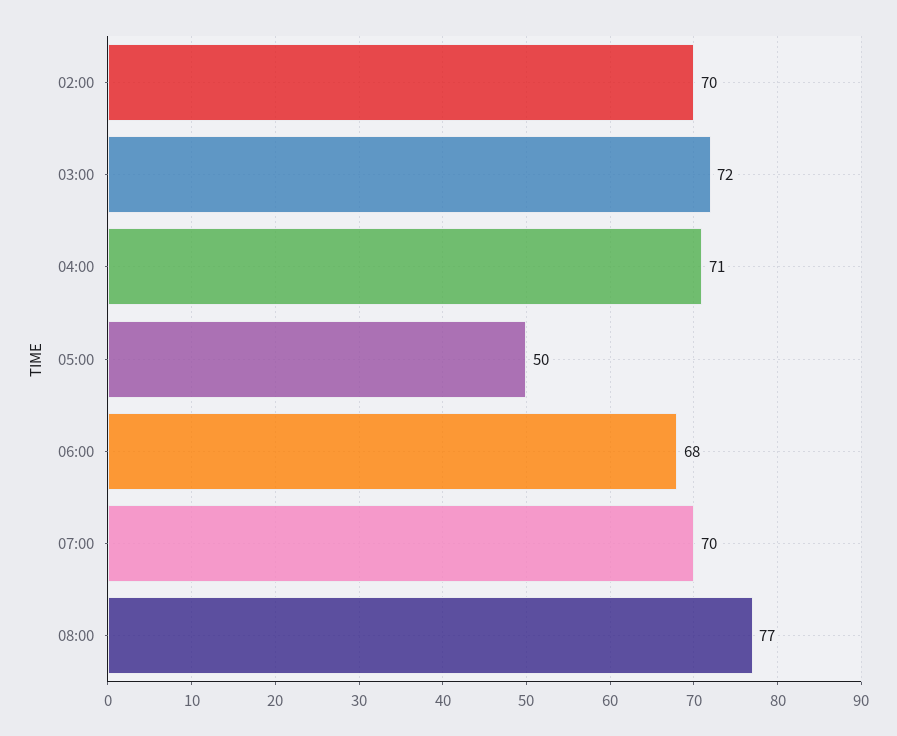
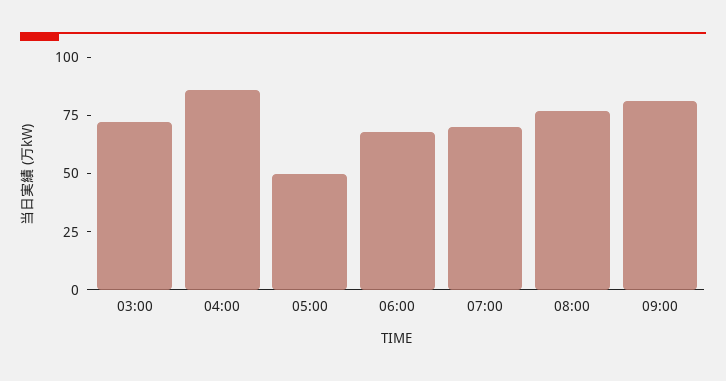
02:00: 70 -> none
04:00: 71 -> 85
09:00: none -> 80

